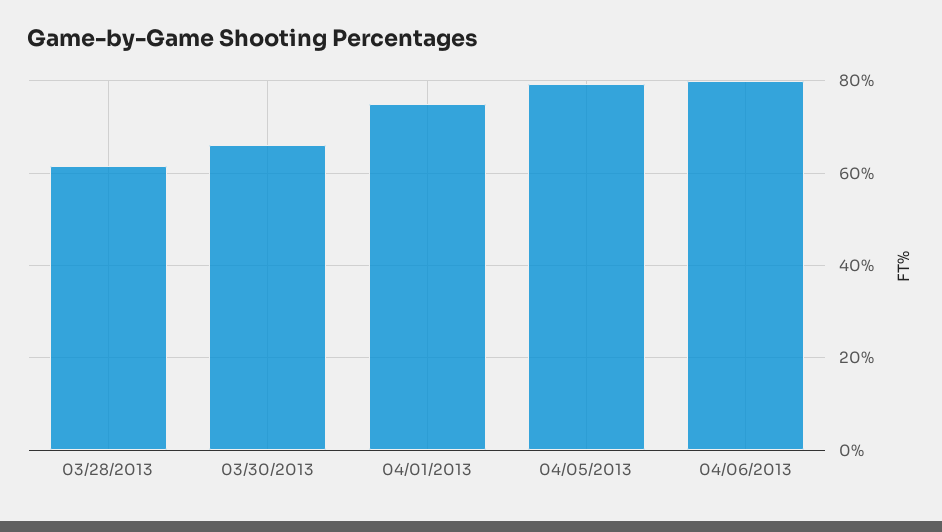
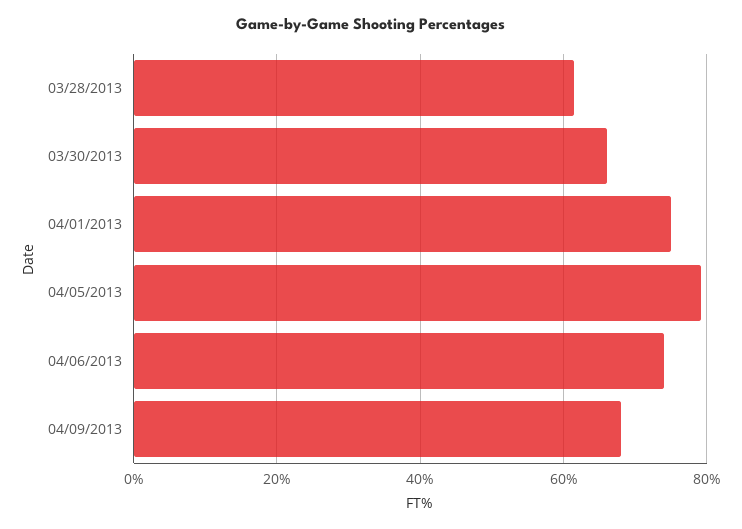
04/06/2013: 80 -> 74
04/09/2013: none -> 68

